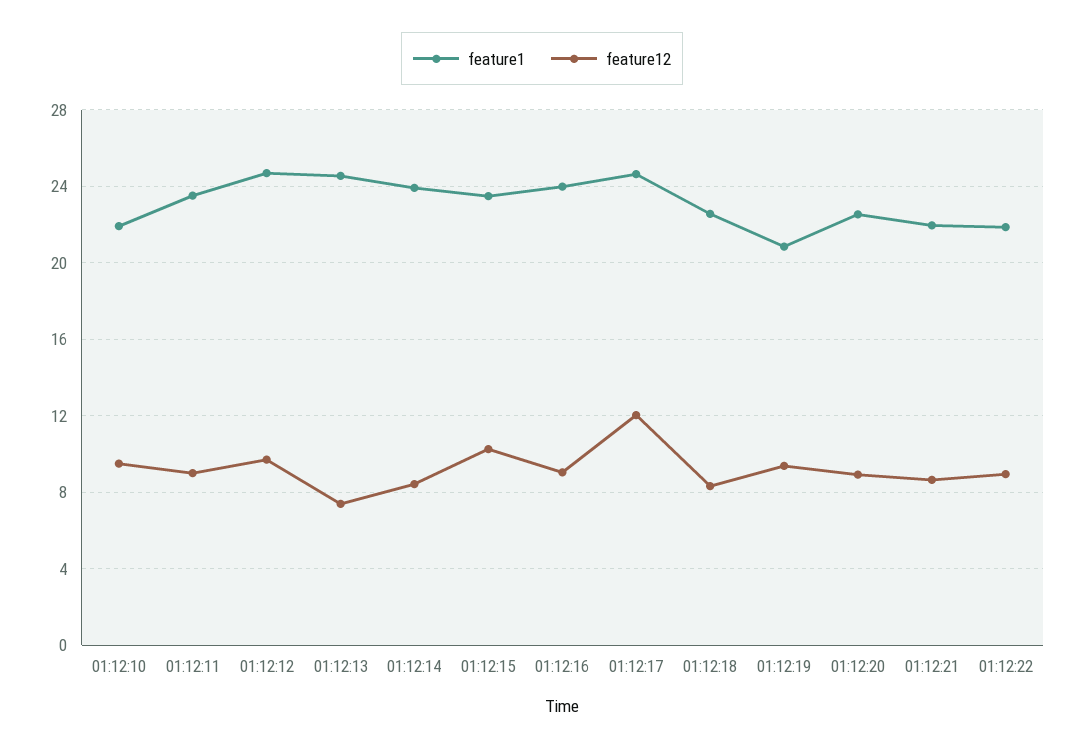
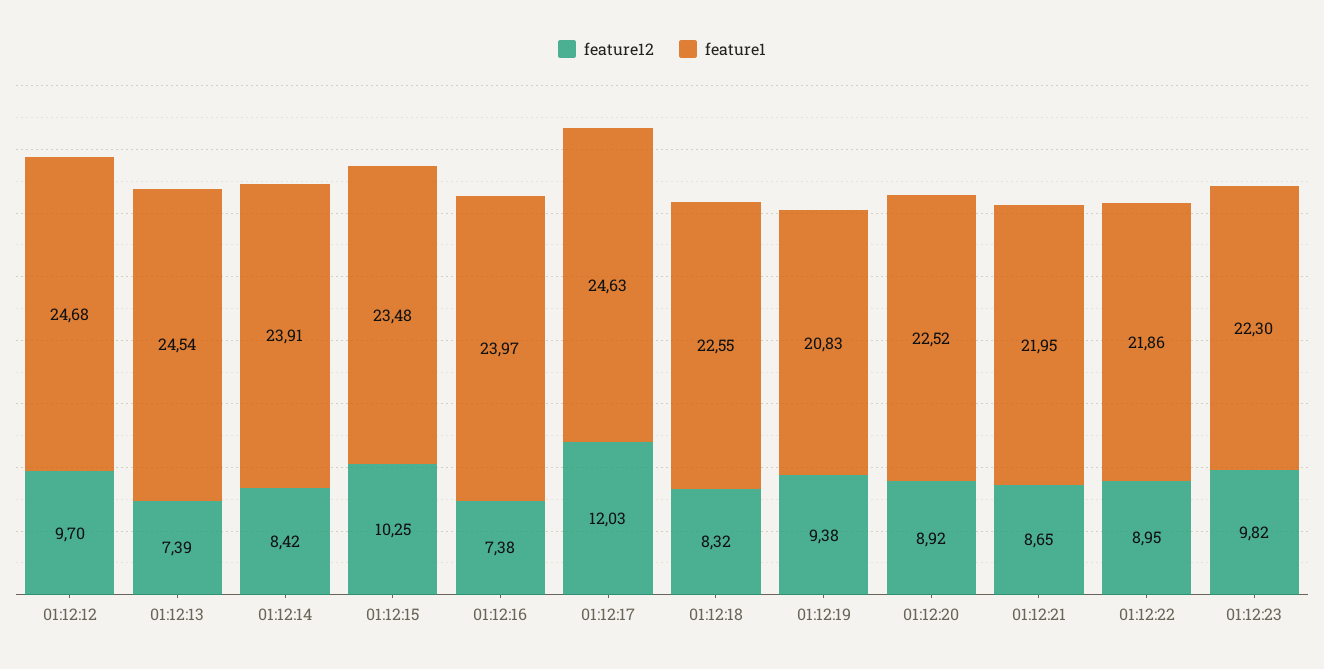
feature1, 01:12:10: 22 -> none
feature12, 01:12:10: 9.5 -> none
feature1, 01:12:11: 23.5 -> none
feature12, 01:12:11: 9 -> none
feature12, 01:12:16: 9 -> 7.38
feature12, 01:12:23: none -> 9.82
feature1, 01:12:23: none -> 22.3

